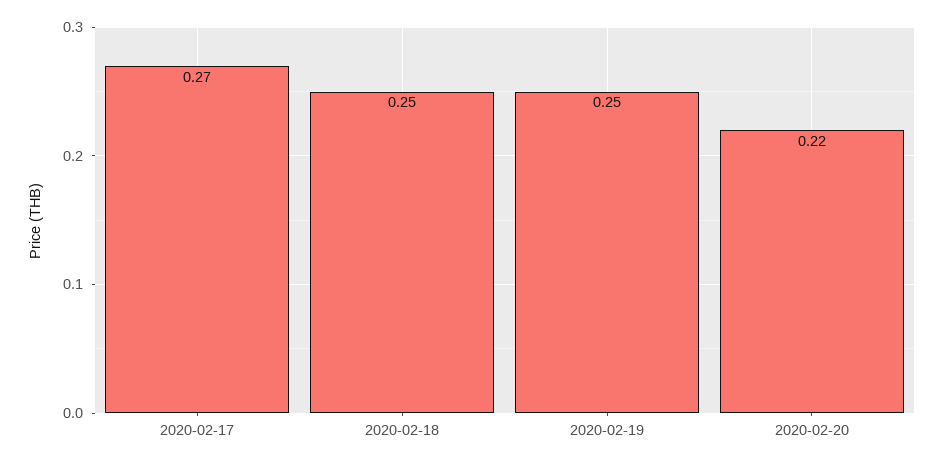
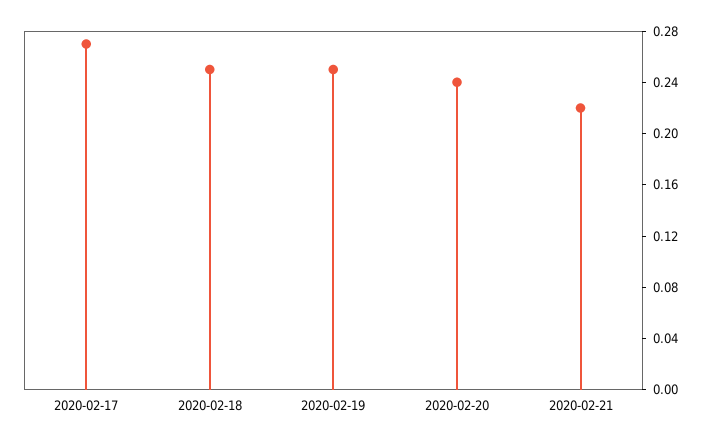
2020-02-20: 0.22 -> 0.24
2020-02-21: none -> 0.22

